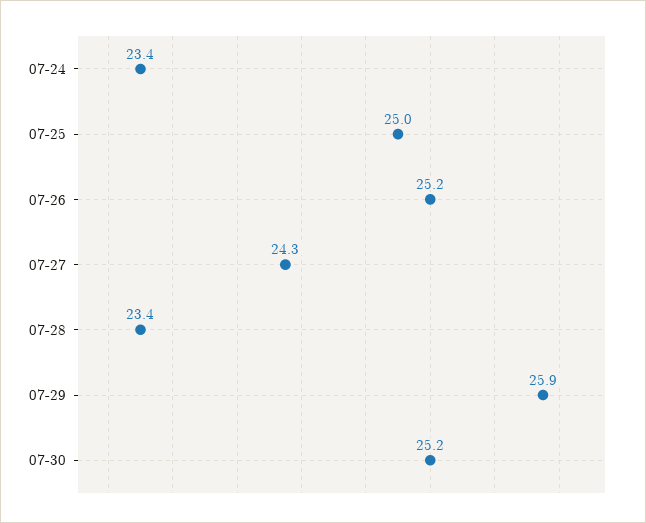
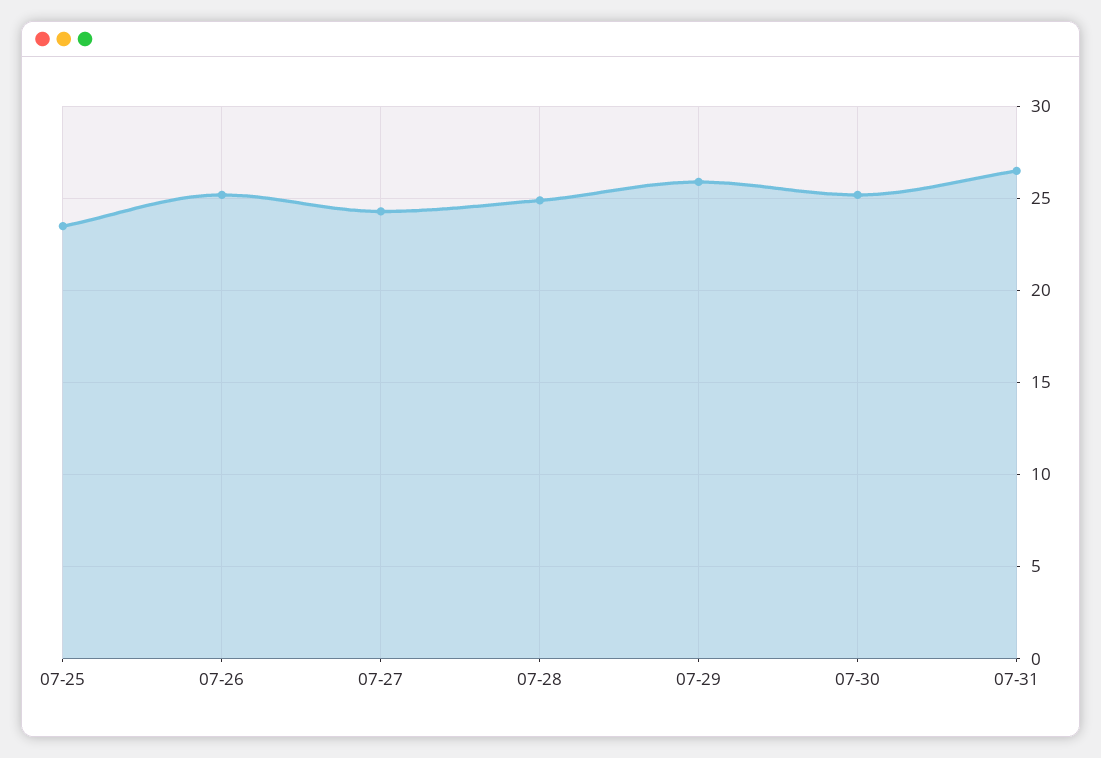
07-24: 23.4 -> none
07-25: 25 -> 23.5
07-28: 23.4 -> 25
07-31: none -> 26.5

